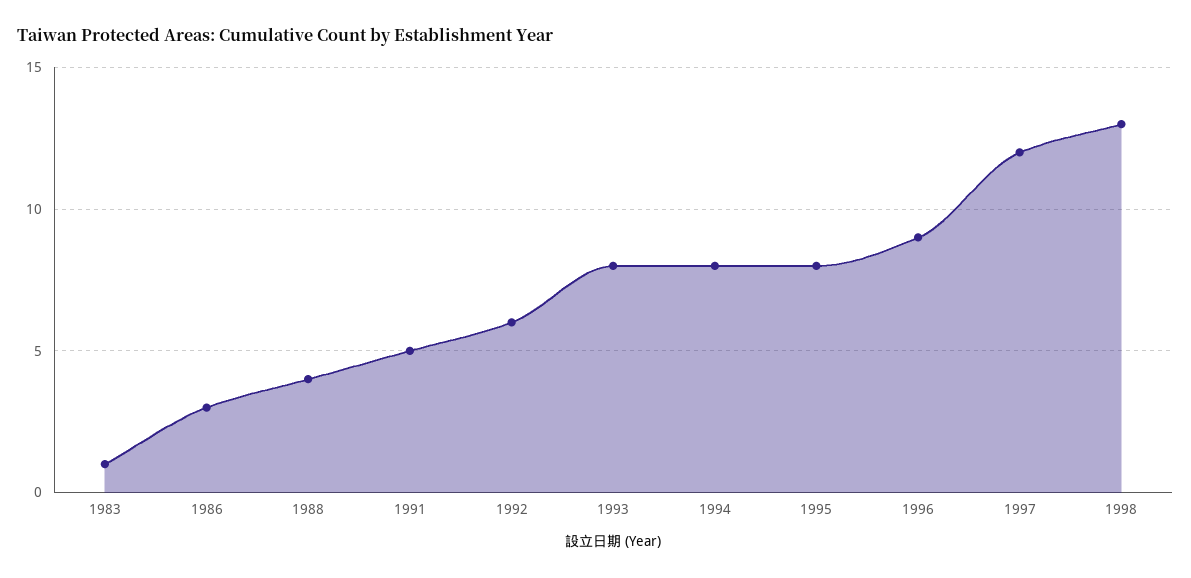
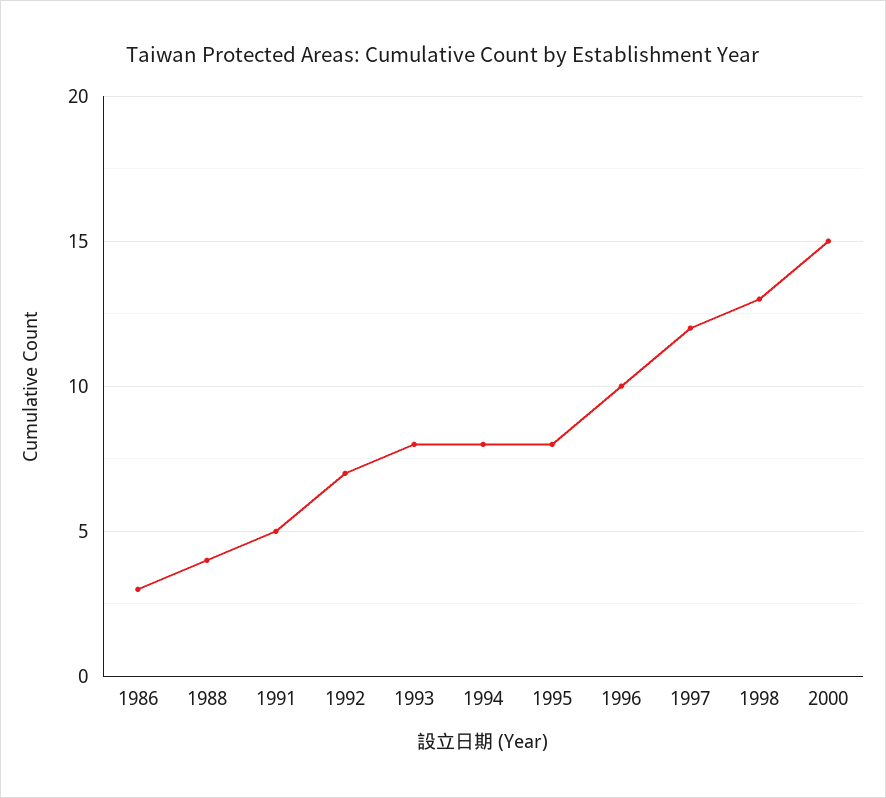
1983: 1 -> none
1992: 6 -> 7
1996: 9 -> 10
2000: none -> 15

